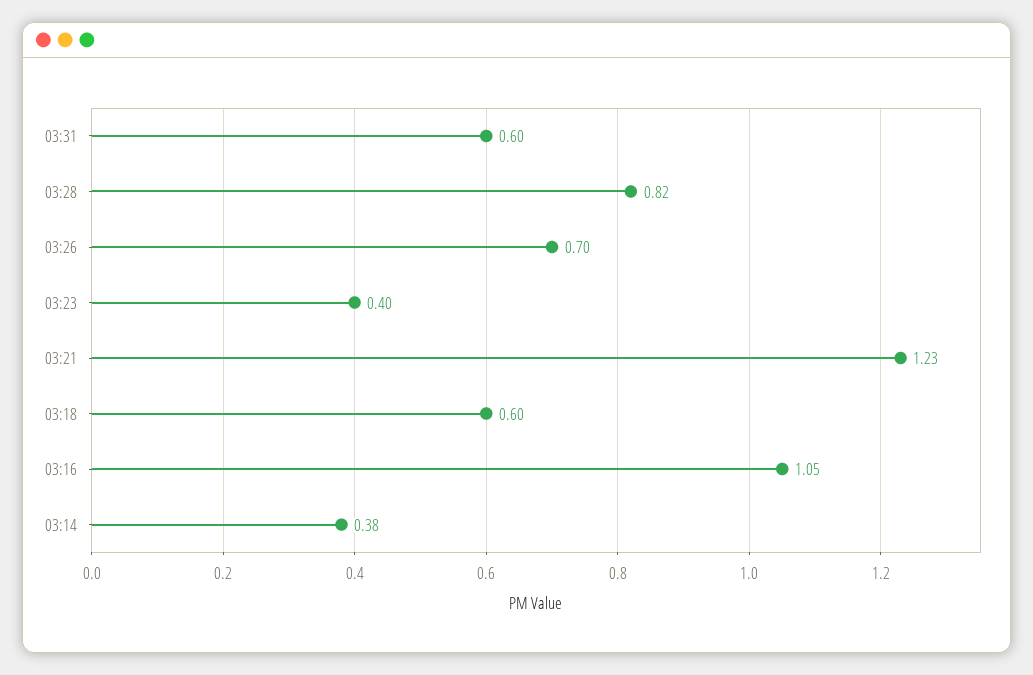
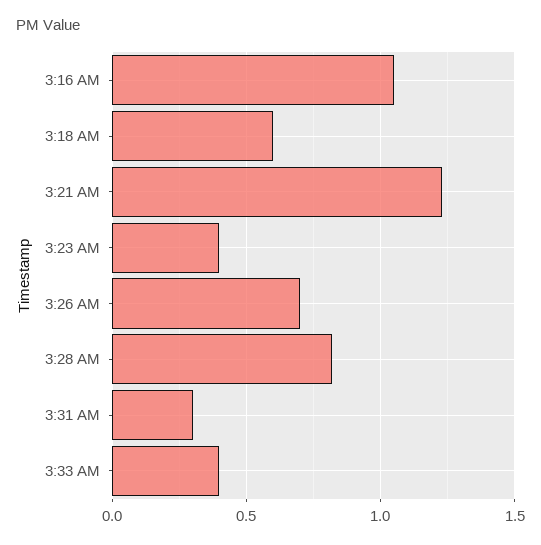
03:31: 0.6 -> 0.3
03:14: 0.38 -> none
3:33 AM: none -> 0.4

